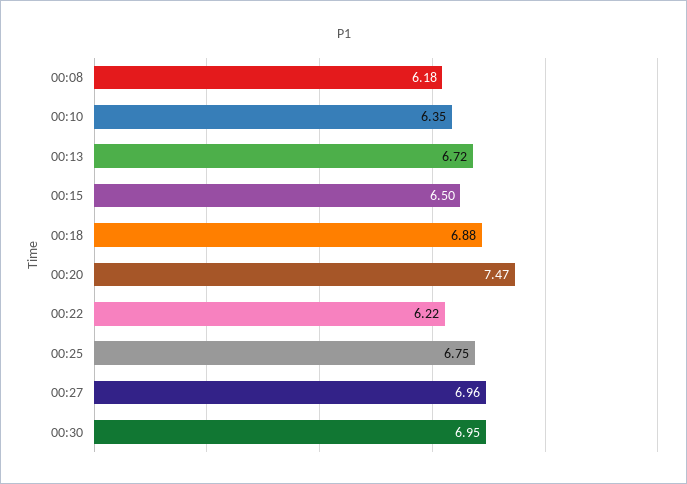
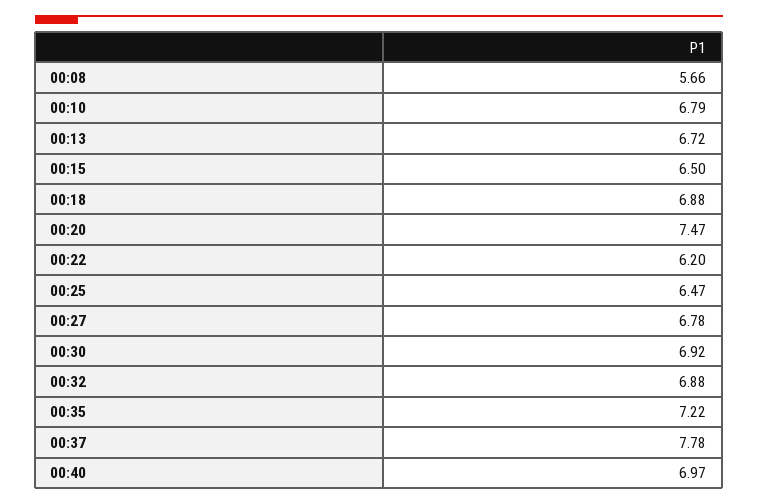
00:08: 6.18 -> 5.66
00:10: 6.35 -> 6.79
00:22: 6.22 -> 6.2
00:25: 6.75 -> 6.47
00:27: 6.96 -> 6.78
00:30: 6.95 -> 6.92
00:32: none -> 6.88
00:35: none -> 7.22
00:37: none -> 7.78
00:40: none -> 6.97

